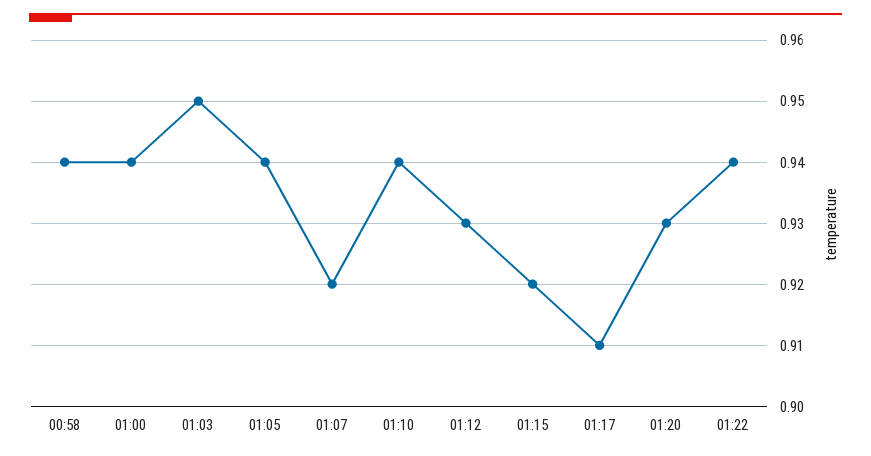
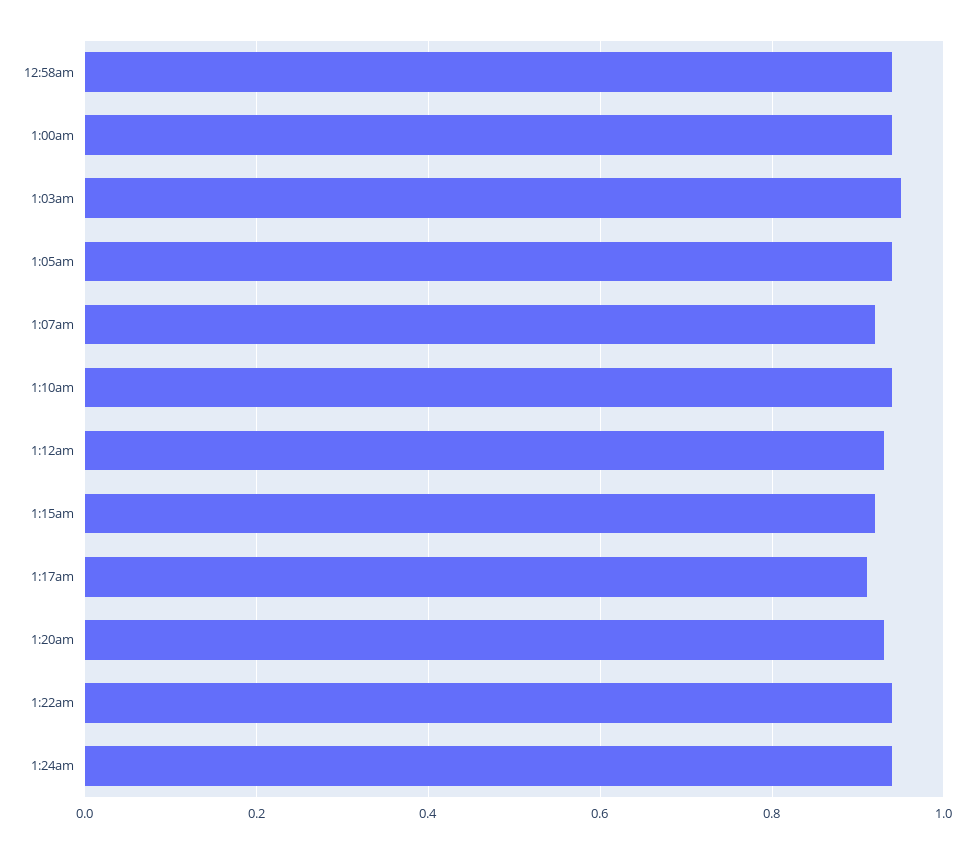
1:24am: none -> 0.95

